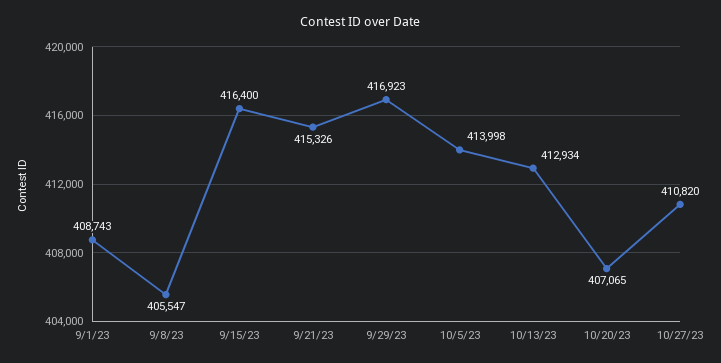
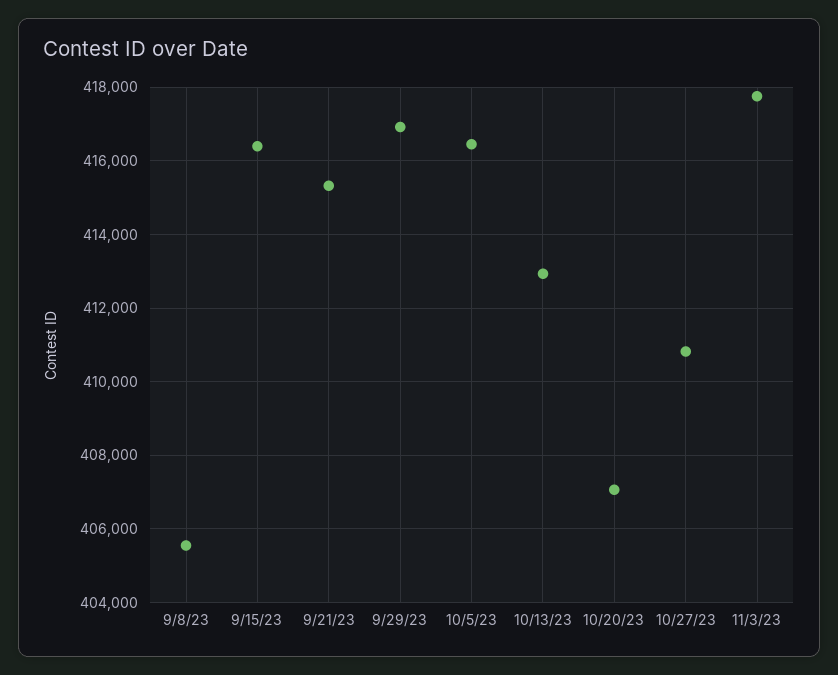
9/1/23: 408743 -> none
10/5/23: 413998 -> 416400
11/3/23: none -> 417800

